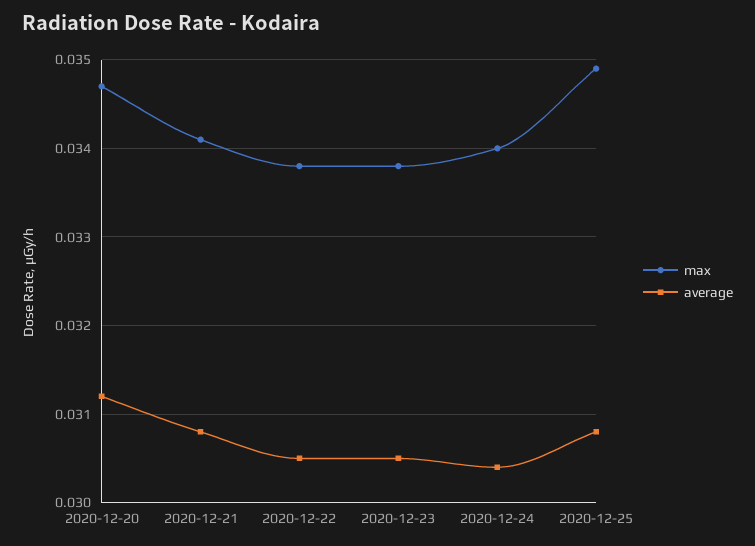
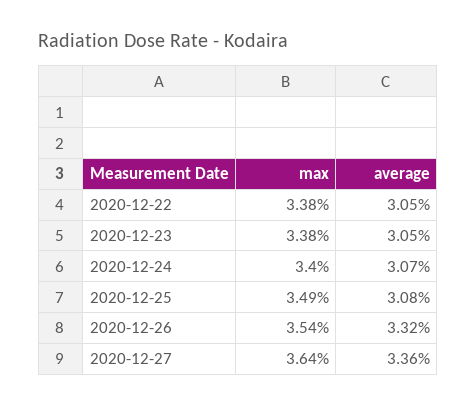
max, 2020-12-20: 0.0347 -> none
average, 2020-12-20: 0.0312 -> none
max, 2020-12-21: 0.0341 -> none
average, 2020-12-21: 0.0308 -> none
average, 2020-12-24: 0.0304 -> 0.0307
max, 2020-12-26: none -> 0.0354
average, 2020-12-26: none -> 0.0332
max, 2020-12-27: none -> 0.0364
average, 2020-12-27: none -> 0.0336

